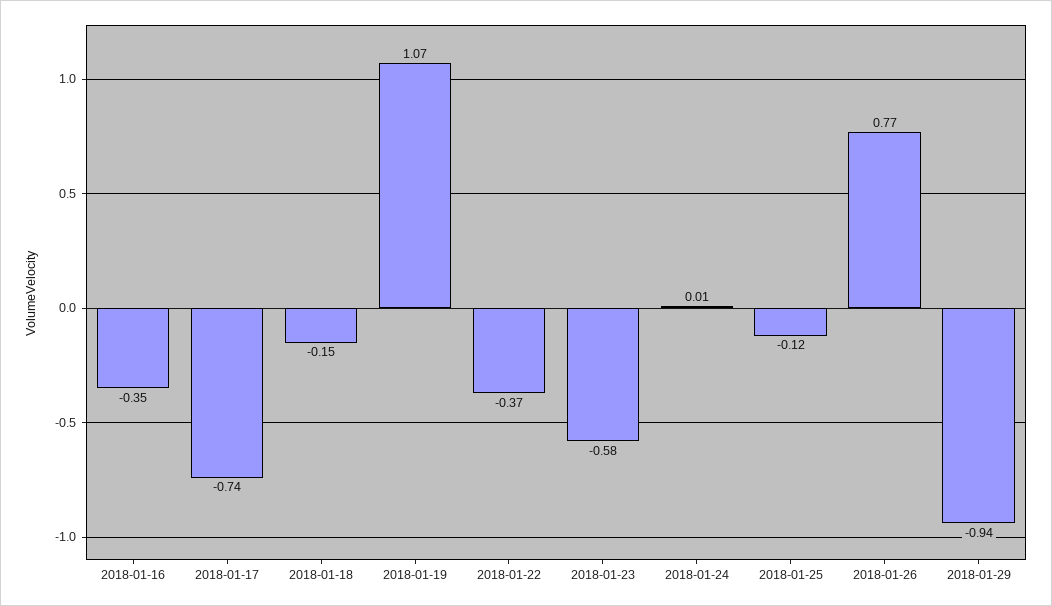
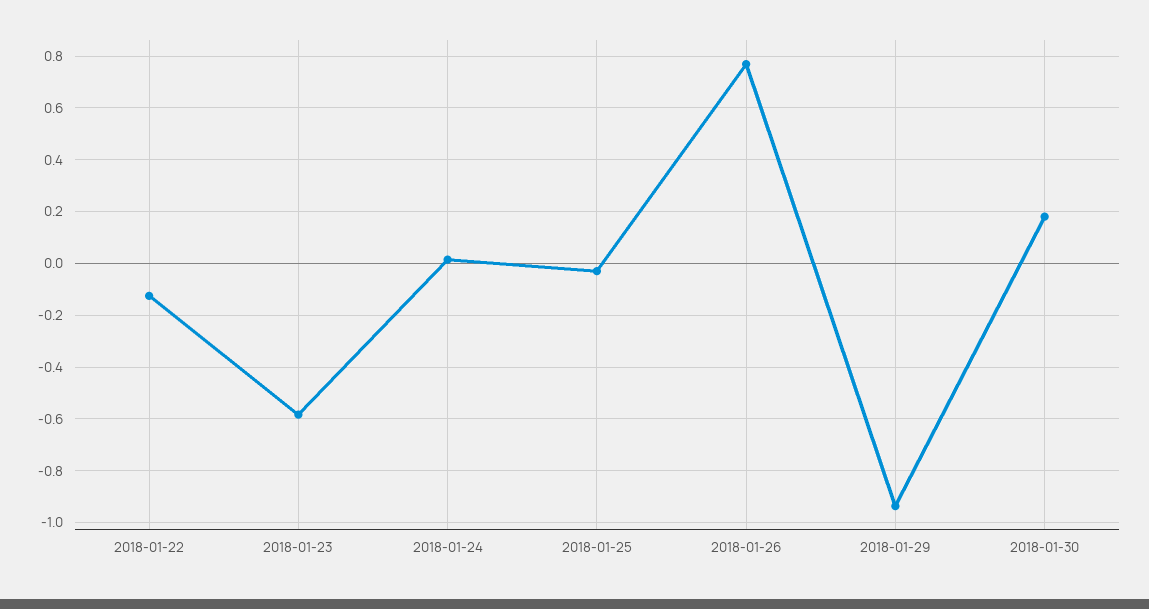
2018-01-16: -0.35 -> none
2018-01-17: -0.74 -> none
2018-01-18: -0.15 -> none
2018-01-19: 1.07 -> none
2018-01-22: -0.37 -> -0.125
2018-01-25: -0.12 -> -0.025
2018-01-30: none -> 0.175

